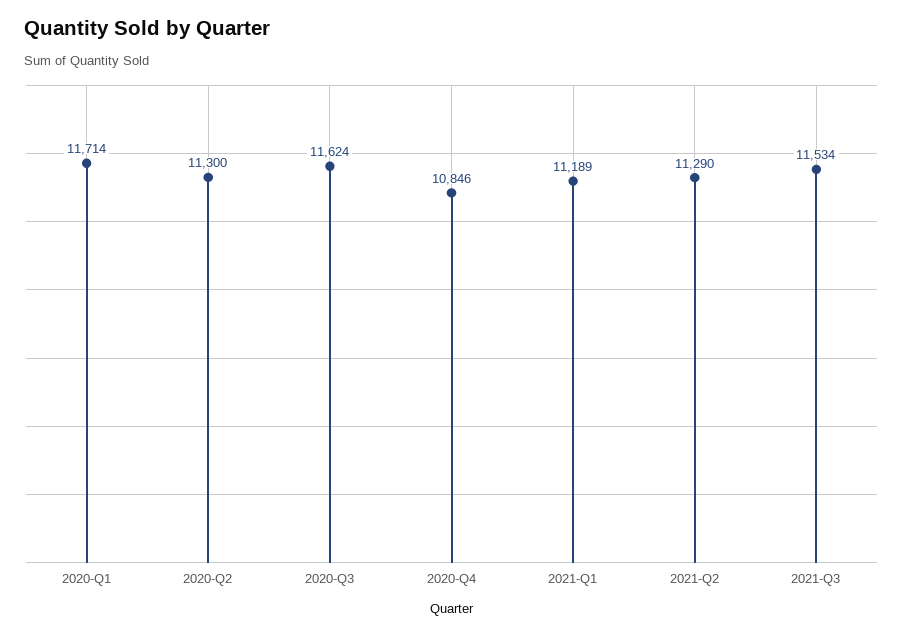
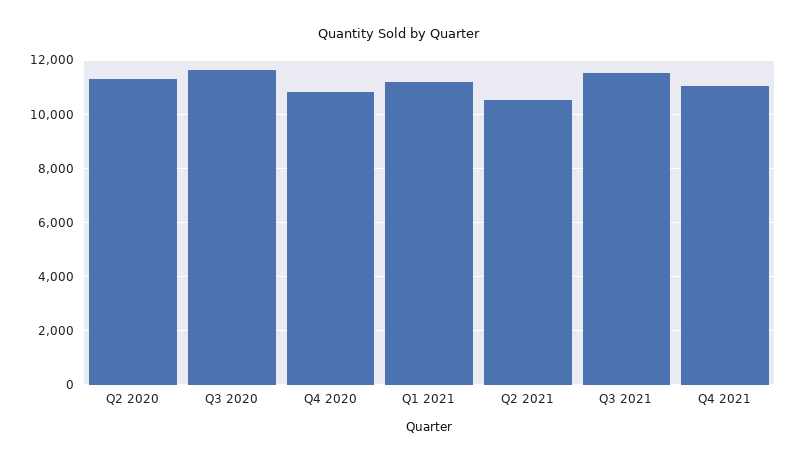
2020-Q1: 11714 -> none
2021-Q2: 11290 -> 10500
Q4 2021: none -> 11000

